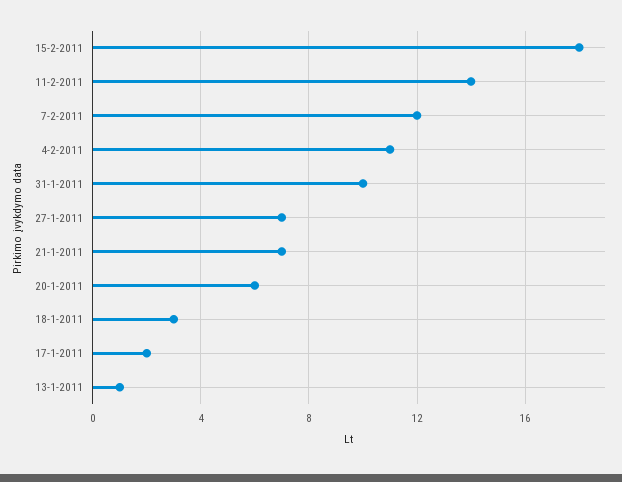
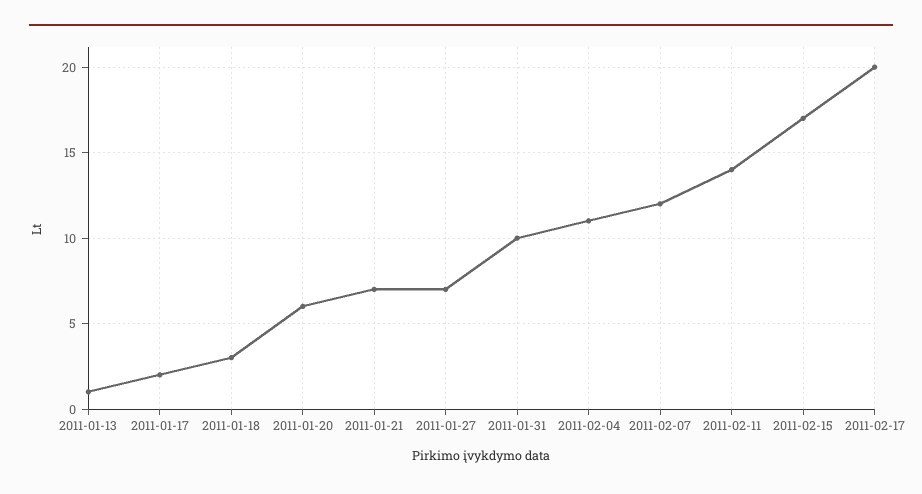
15-2-2011: 18 -> 17
2011-02-17: none -> 20

